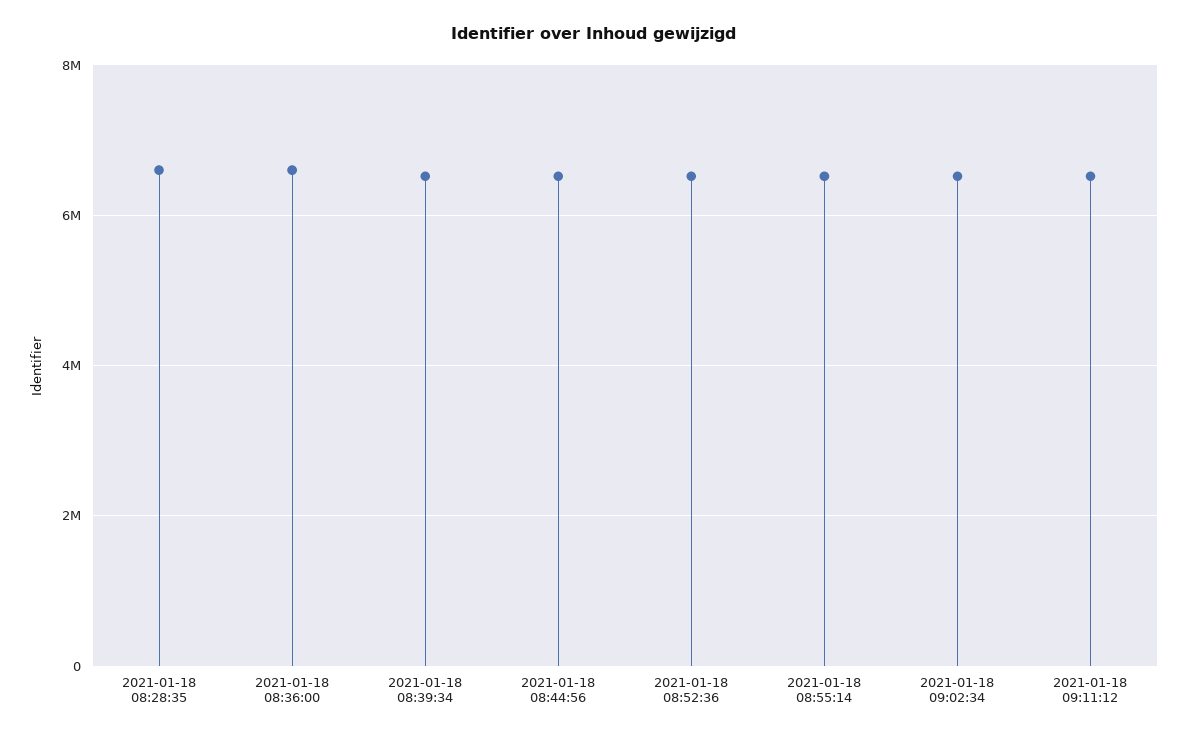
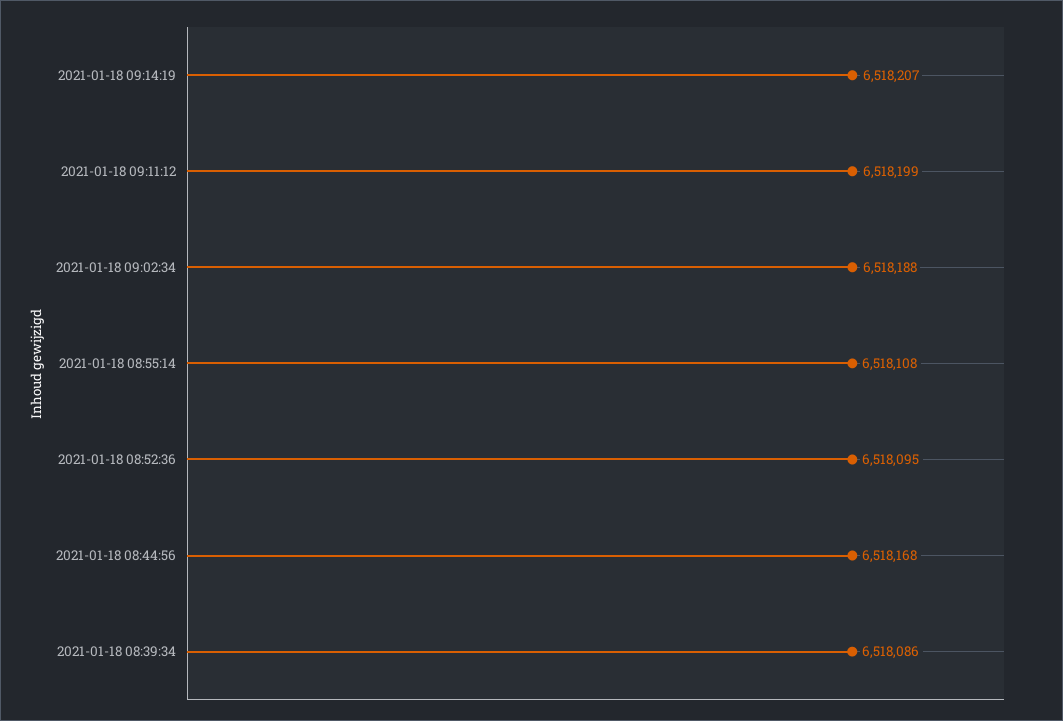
2021-01-18 08:28:35: 6600000 -> none
2021-01-18 08:36:00: 6600000 -> none
2021-01-18 09:14:19: none -> 6518207

